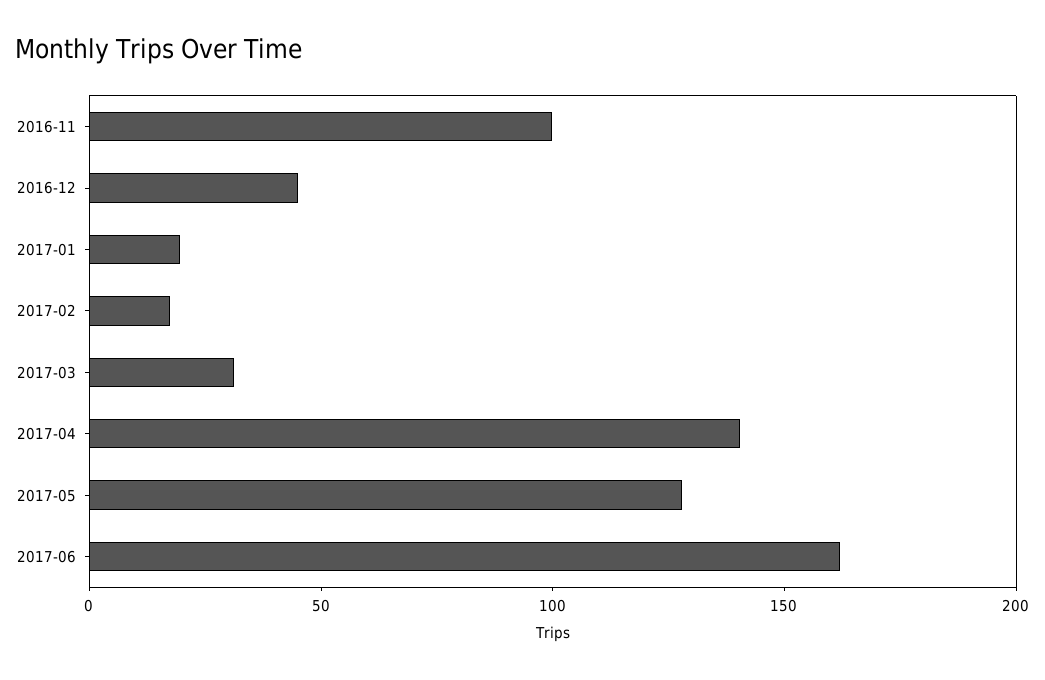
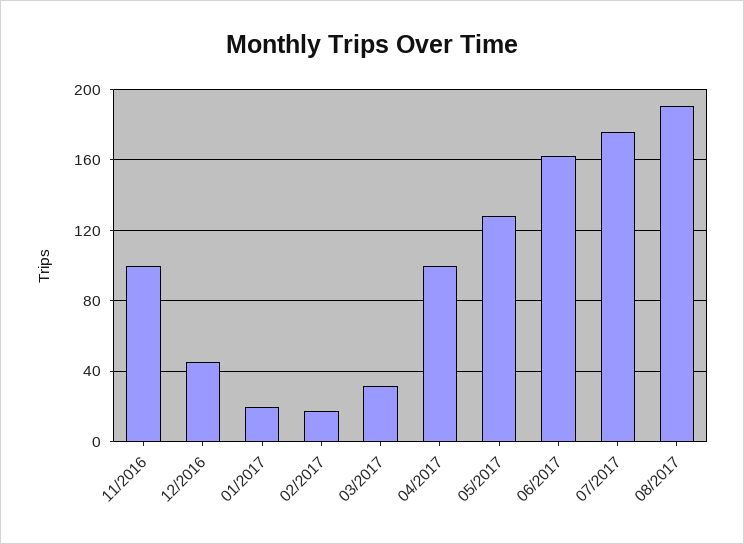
2017-04: 140 -> 100
07/2017: none -> 175
08/2017: none -> 190

